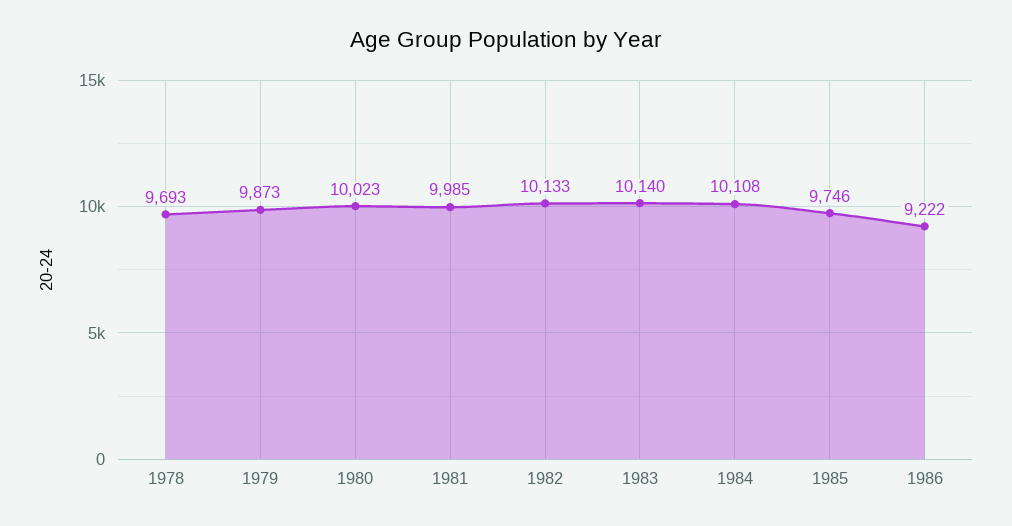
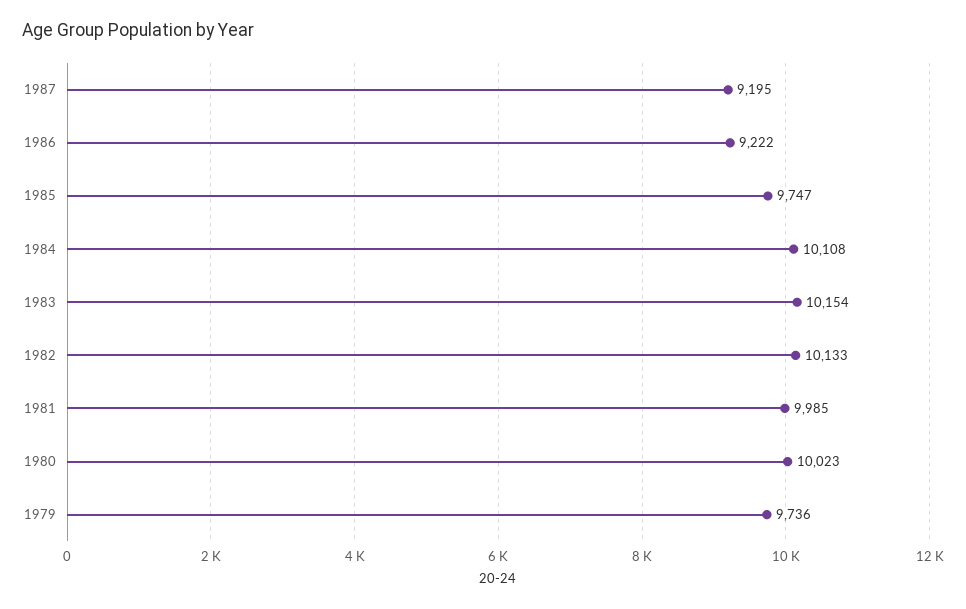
1978: 9693 -> none
1979: 9873 -> 9736
1983: 10140 -> 10154
1985: 9746 -> 9747
1987: none -> 9195

